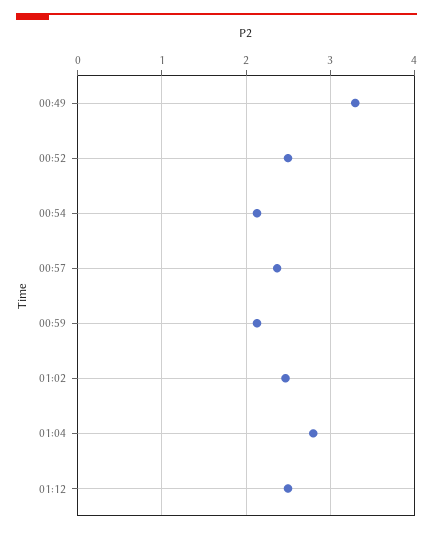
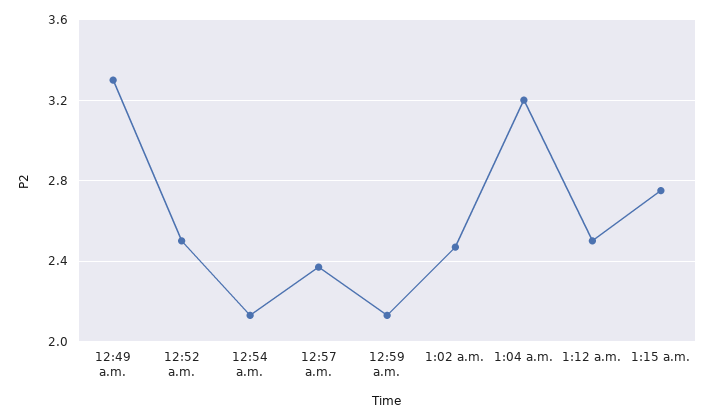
01:04: 2.8 -> 3.2
1:15 a.m.: none -> 2.75

